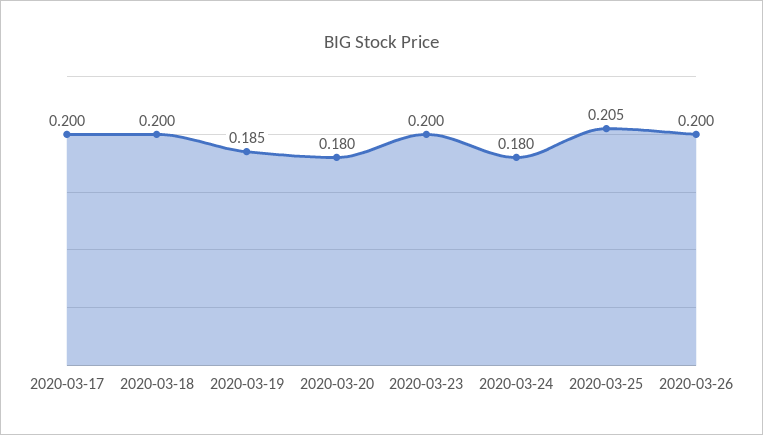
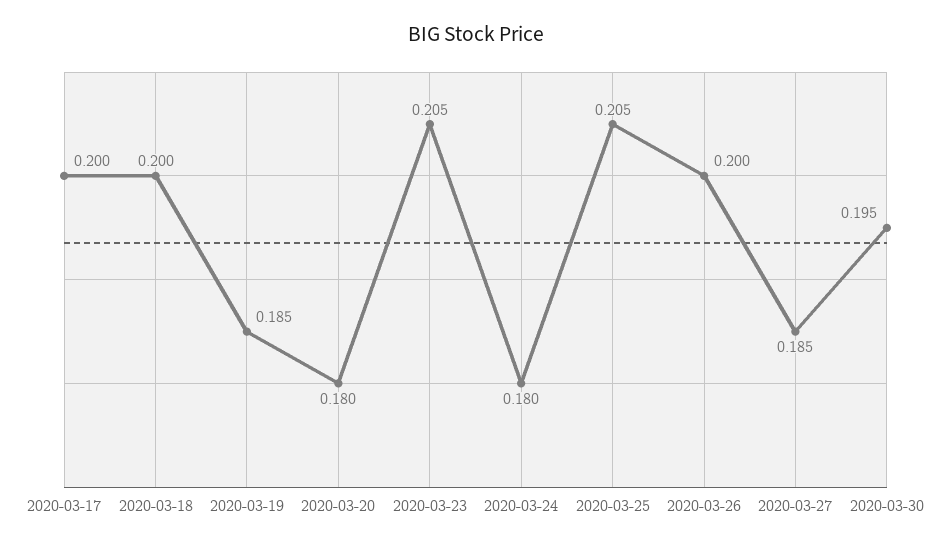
2020-03-23: 0.2 -> 0.205
2020-03-27: none -> 0.185
2020-03-30: none -> 0.195

